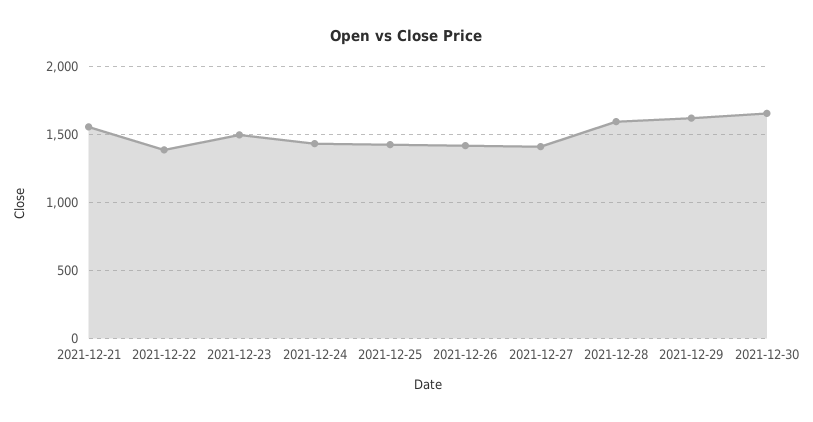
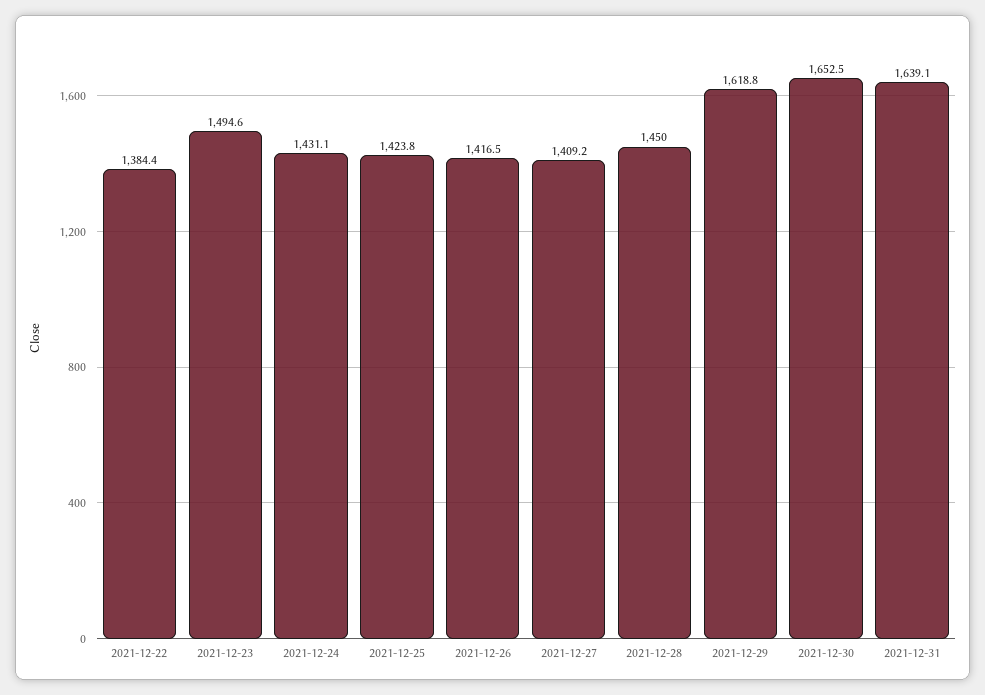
2021-12-21: 1550 -> none
2021-12-28: 1600 -> 1450
2021-12-31: none -> 1639.1

